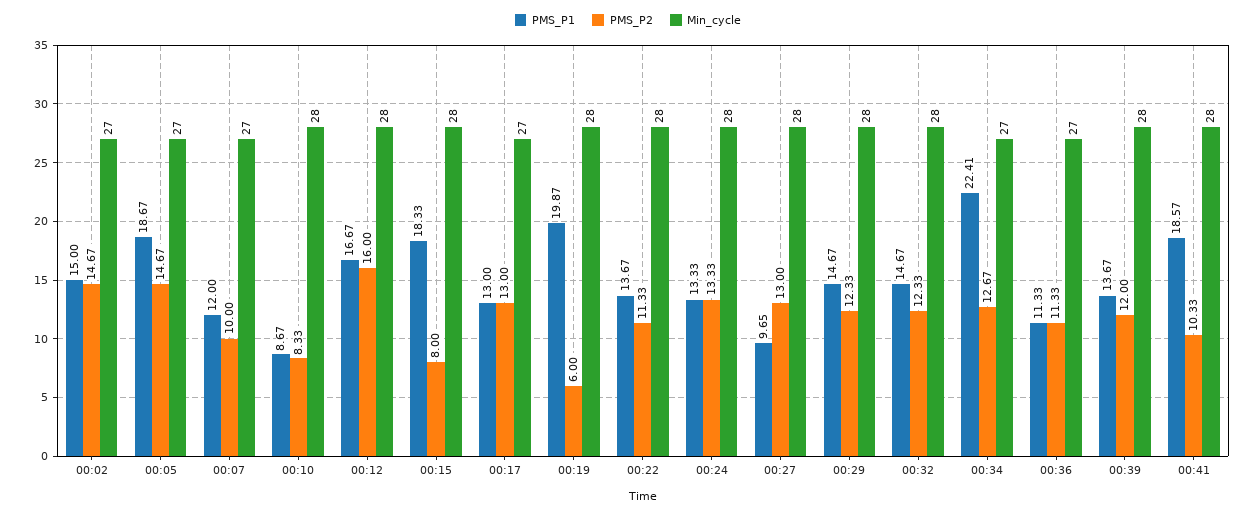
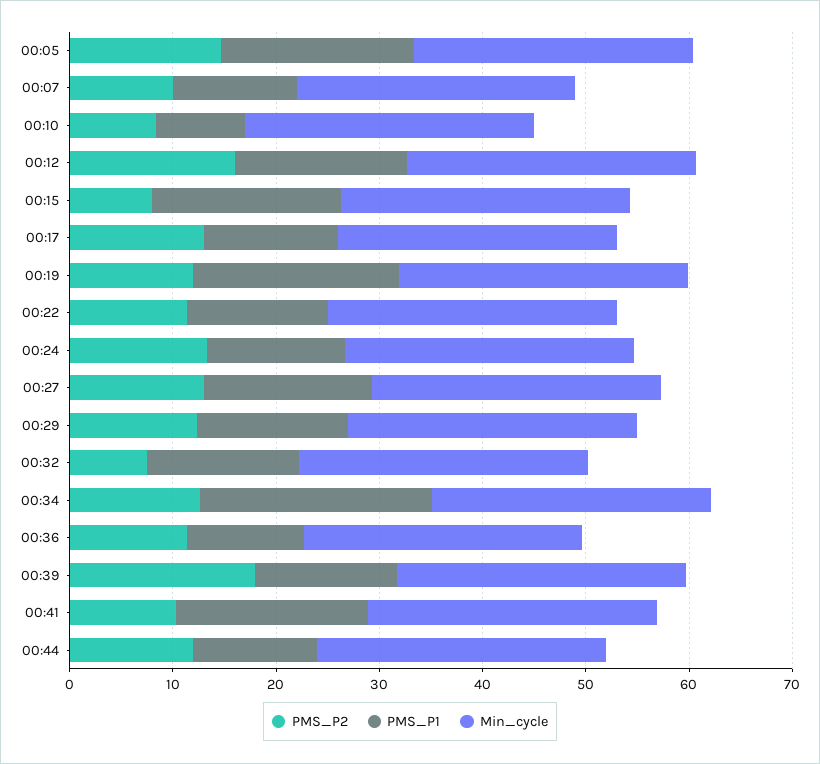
PMS_P1, 00:02: 15 -> none
PMS_P2, 00:02: 14.67 -> none
Min_cycle, 00:02: 27 -> none
PMS_P2, 00:19: 6 -> 12
PMS_P1, 00:27: 9.65 -> 16
PMS_P2, 00:32: 12.33 -> 8
PMS_P2, 00:39: 12 -> 18
PMS_P2, 00:44: none -> 12
PMS_P1, 00:44: none -> 12
Min_cycle, 00:44: none -> 28

